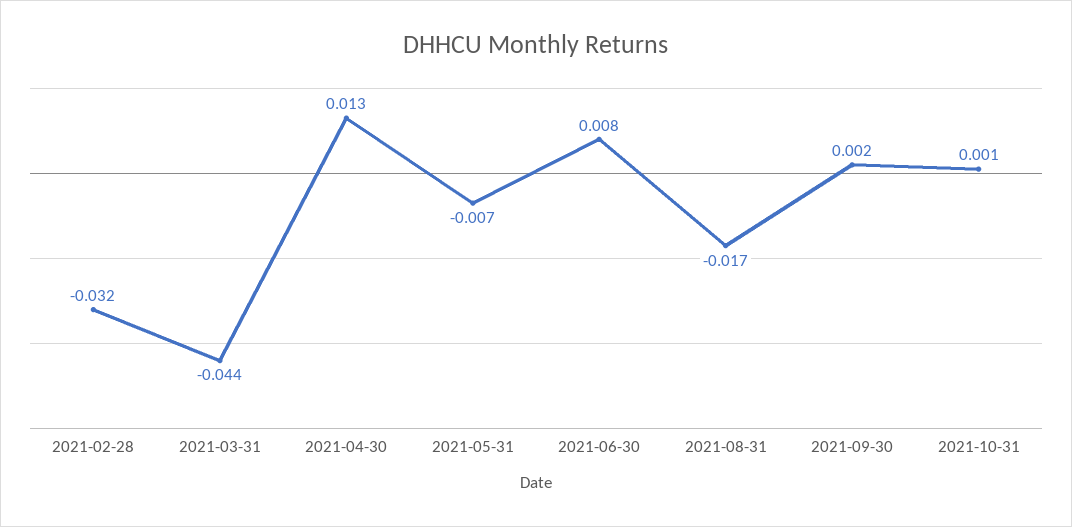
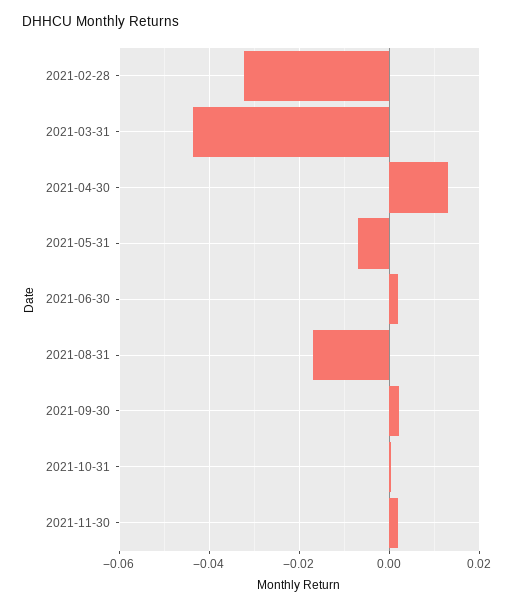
2021-06-30: 0.008 -> 0.002
2021-11-30: none -> 0.002

